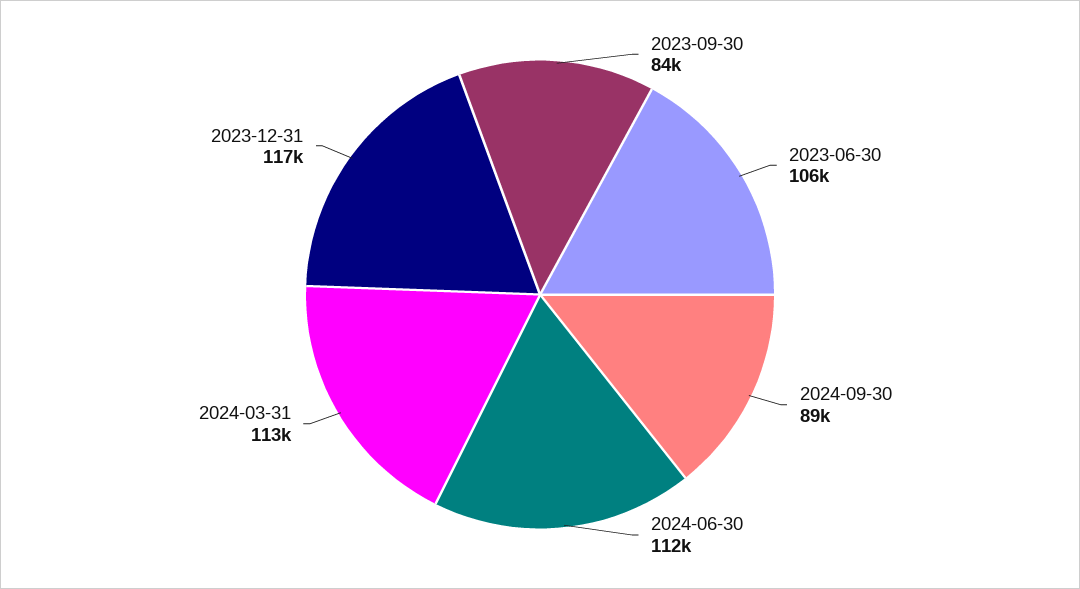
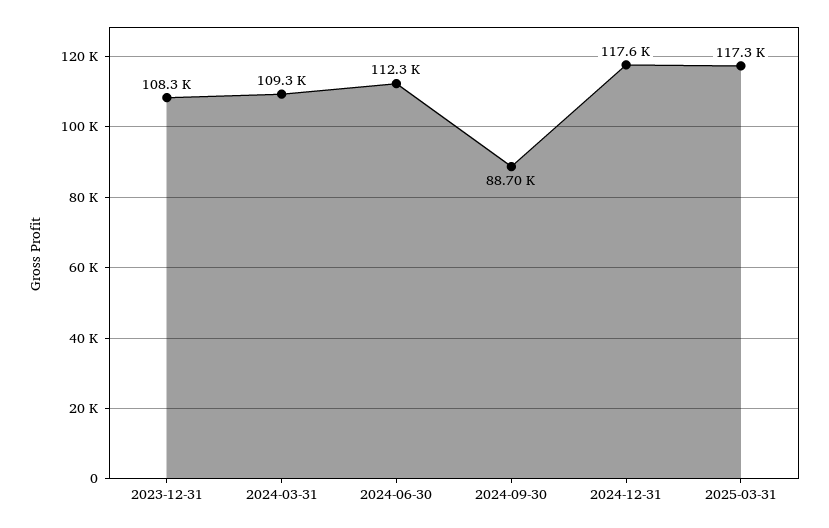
2023-09-30: 84000 -> none
2023-06-30: 106000 -> none
2024-03-31: 113000 -> 109300
2023-12-31: 117000 -> 108300
2024-12-31: none -> 117600
2025-03-31: none -> 117300

